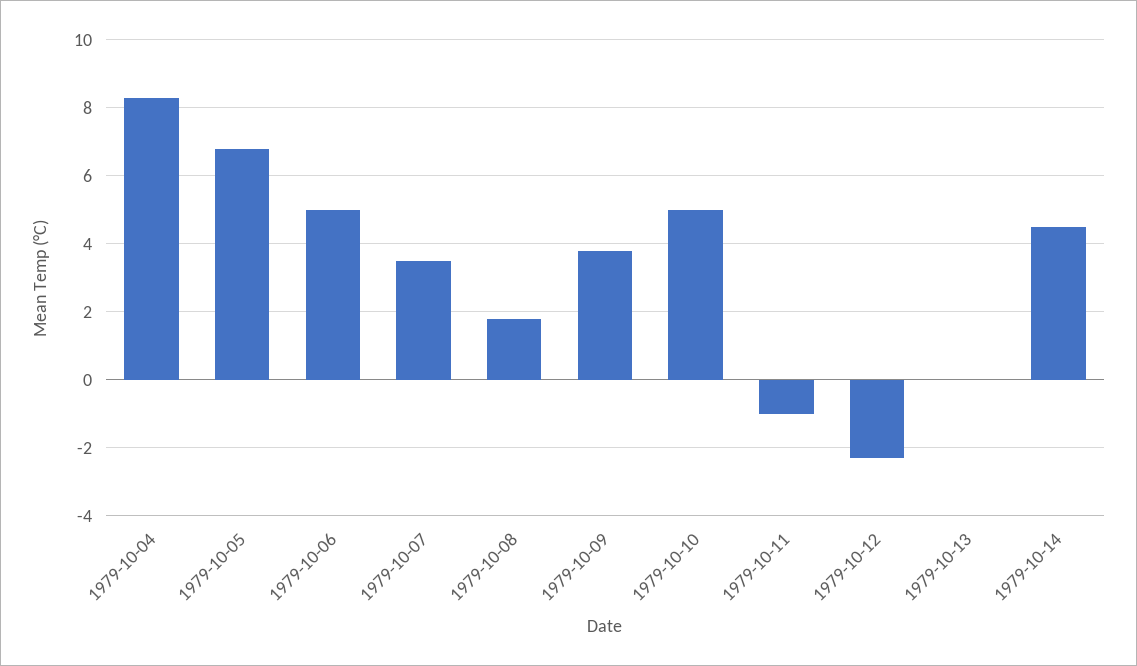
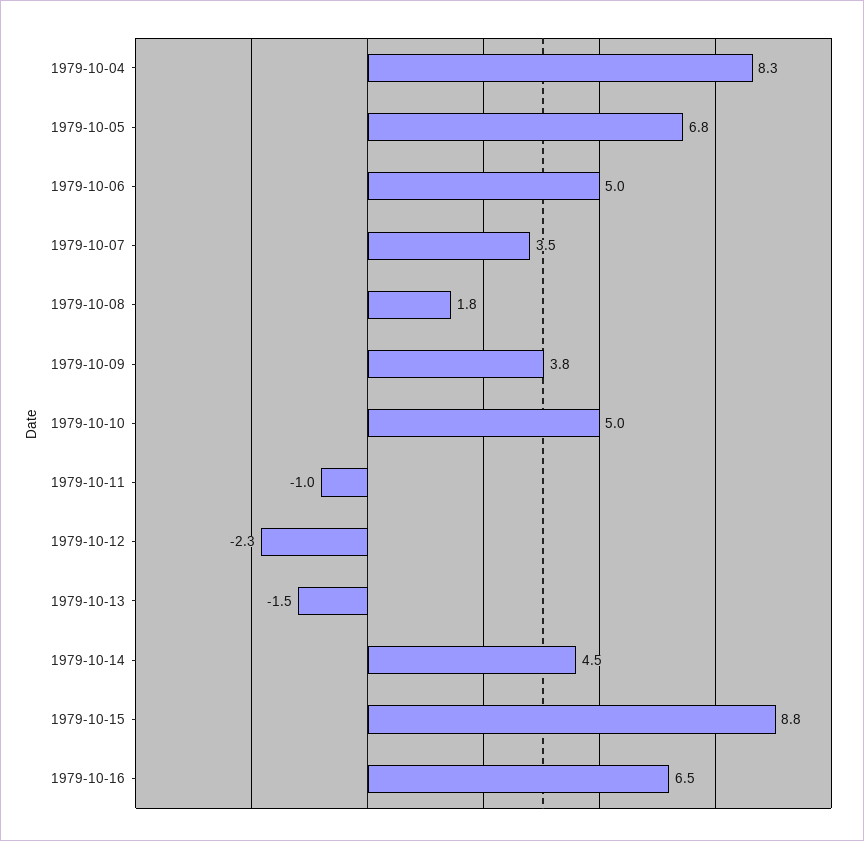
1979-10-13: 0 -> -1.5
1979-10-15: none -> 8.8
1979-10-16: none -> 6.5

